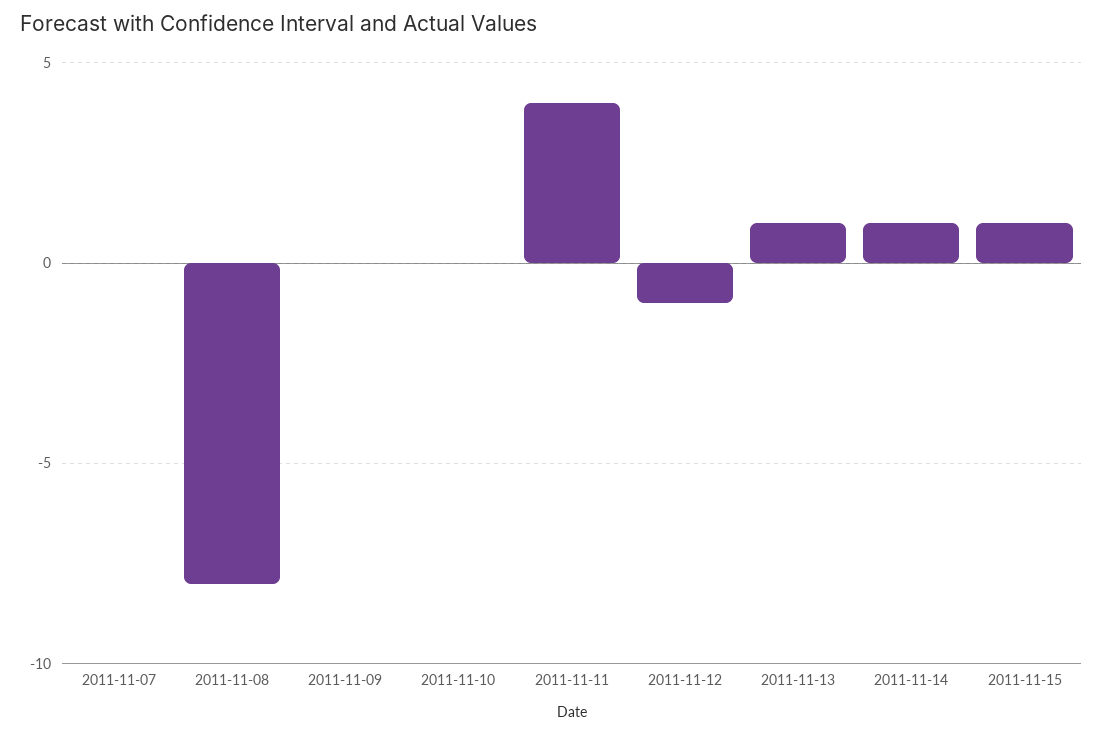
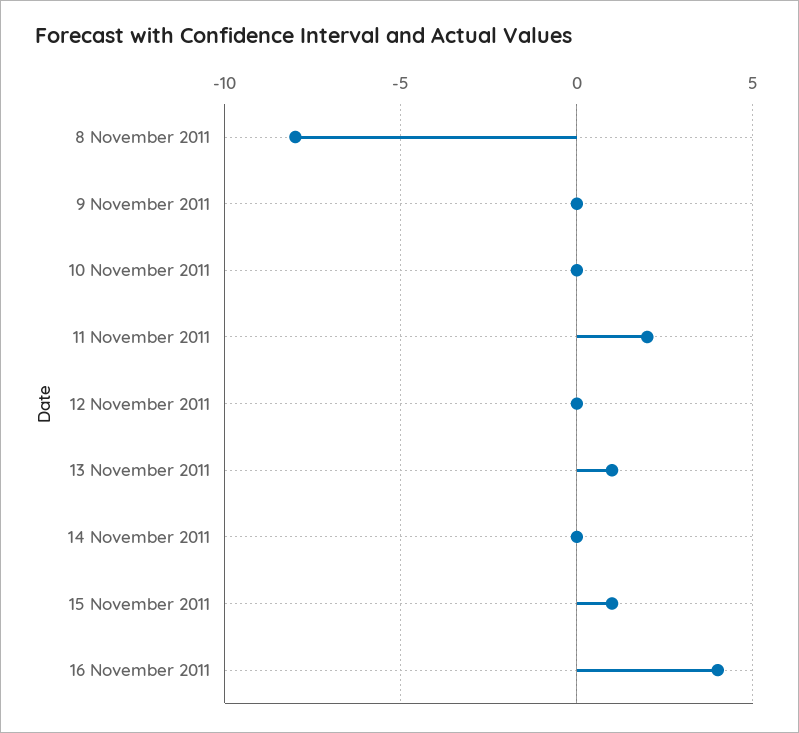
2011-11-07: 0 -> none
2011-11-11: 4 -> 2
2011-11-12: -1 -> 0
2011-11-14: 1 -> 0
16 November 2011: none -> 4

